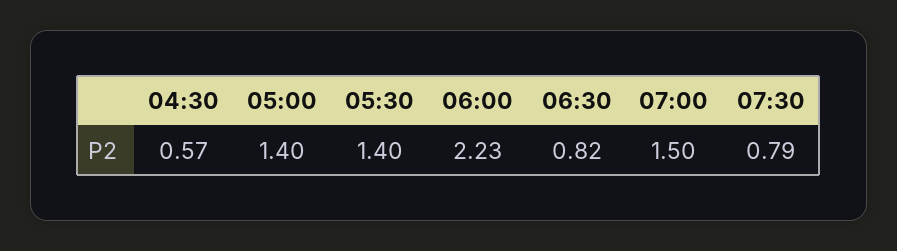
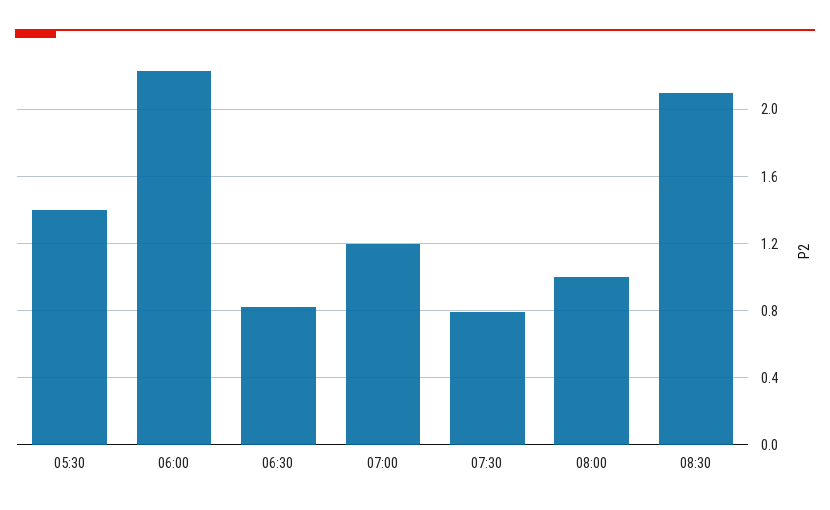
04:30: 0.57 -> none
05:00: 1.4 -> none
07:00: 1.5 -> 1.2
08:00: none -> 1
08:30: none -> 2.1

